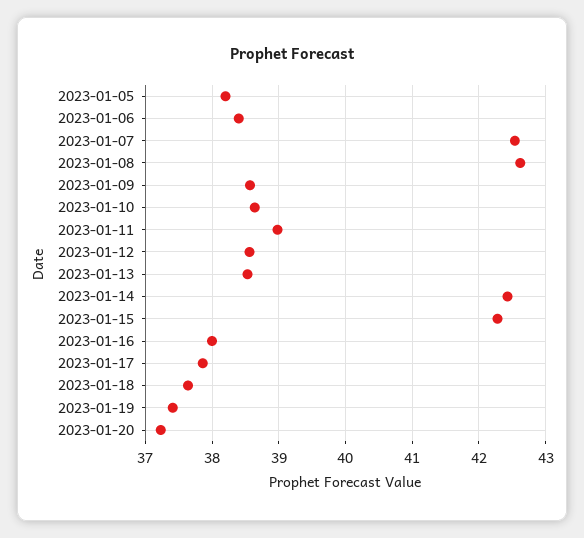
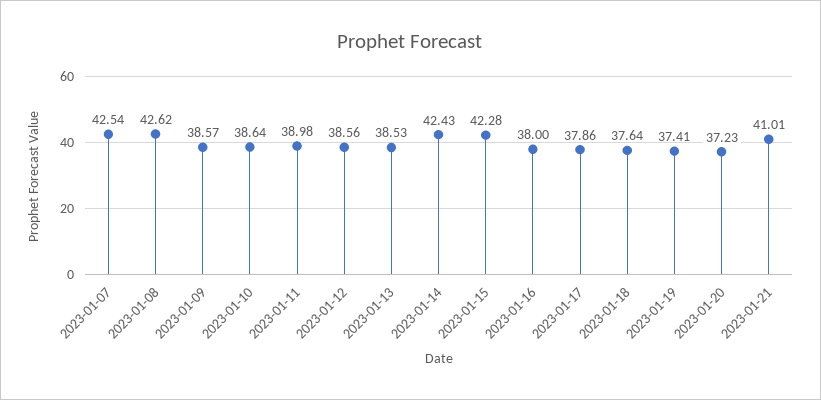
2023-01-05: 38.2 -> none
2023-01-06: 38.4 -> none
2023-01-21: none -> 41.01

